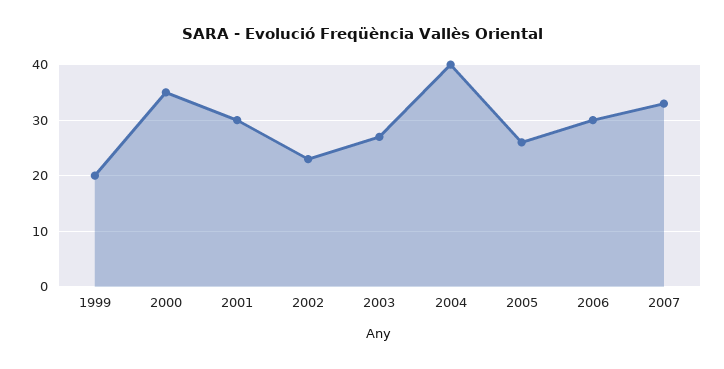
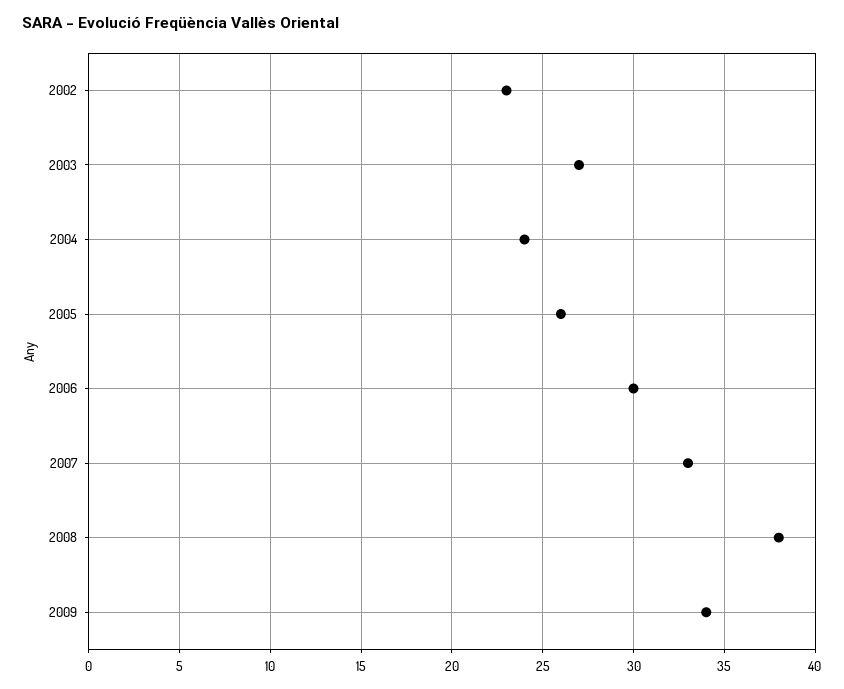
1999: 20 -> none
2000: 35 -> none
2001: 30 -> none
2004: 40 -> 24
2008: none -> 38
2009: none -> 34

